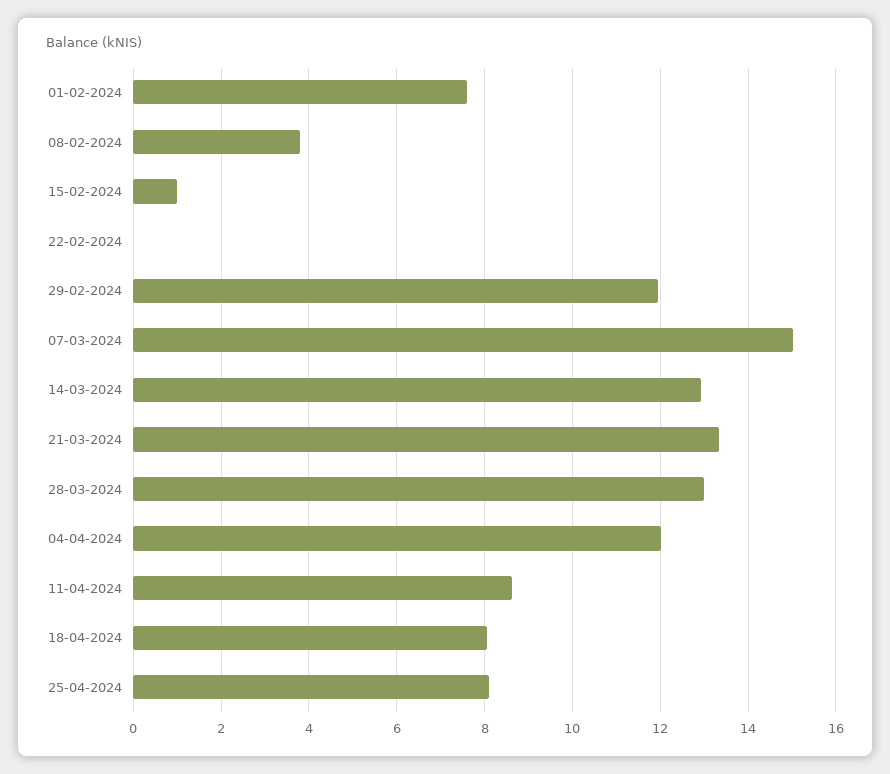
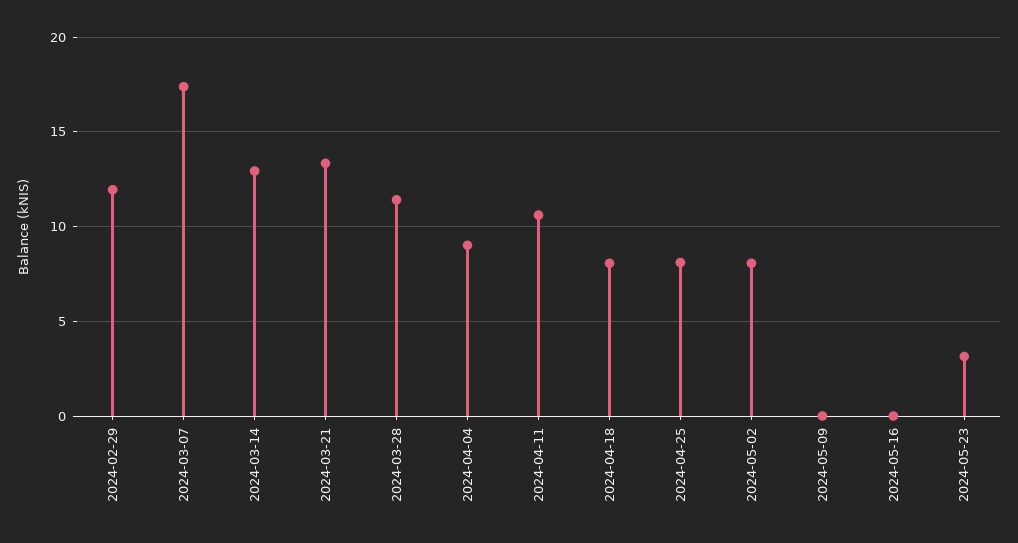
01-02-2024: 7.6 -> none
08-02-2024: 3.8 -> none
15-02-2024: 1 -> none
22-02-2024: 0 -> none
07-03-2024: 15 -> 17.5
28-03-2024: 13 -> 11.5
04-04-2024: 12 -> 9
11-04-2024: 8.6 -> 10.5
2024-05-02: none -> 8
2024-05-09: none -> 0
2024-05-16: none -> 0
2024-05-23: none -> 3

